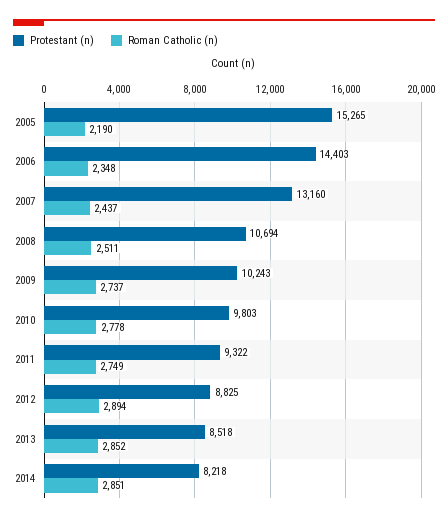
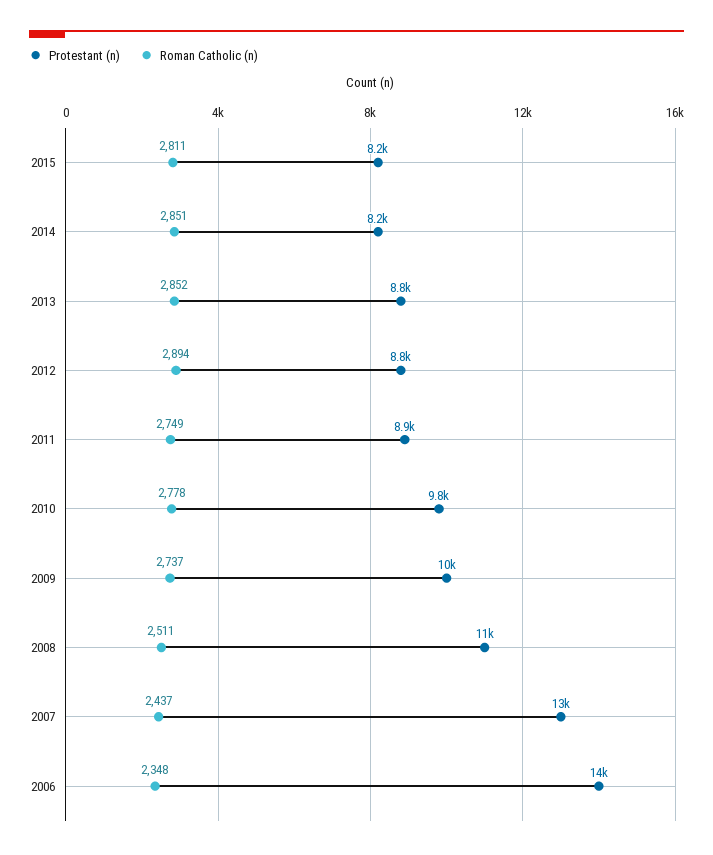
Protestant (n), 2005: 15265 -> none
Roman Catholic (n), 2005: 2190 -> none
Protestant (n), 2011: 9322 -> 8900
Protestant (n), 2013: 8518 -> 8800
Protestant (n), 2015: none -> 8200
Roman Catholic (n), 2015: none -> 2811

